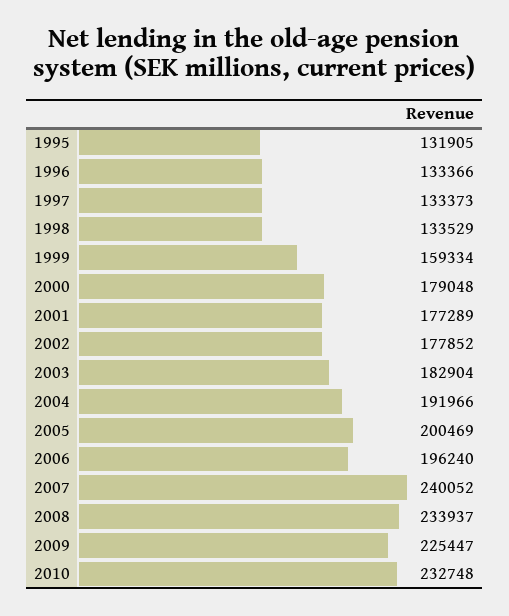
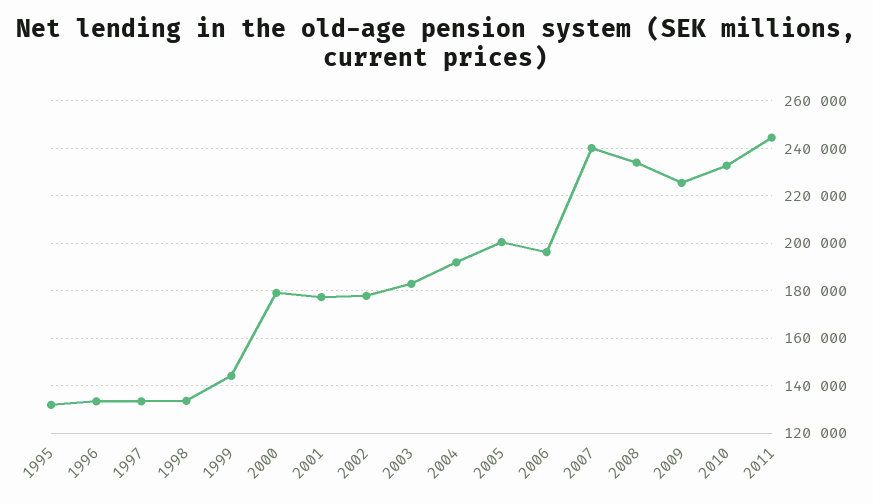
1999: 159334 -> 145000
2011: none -> 245000

